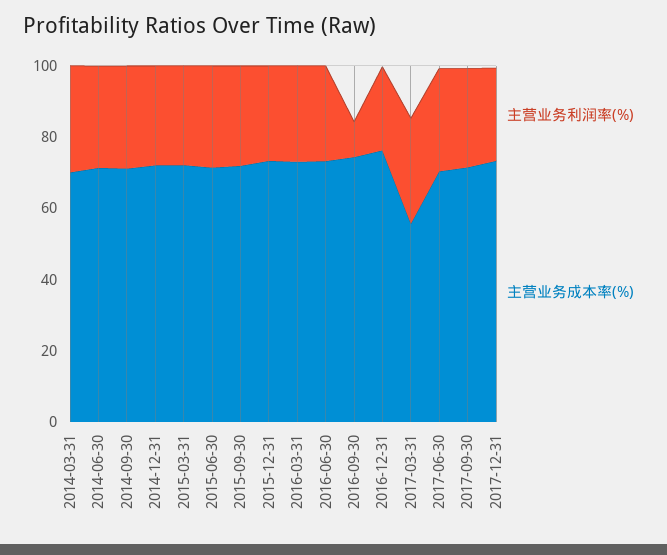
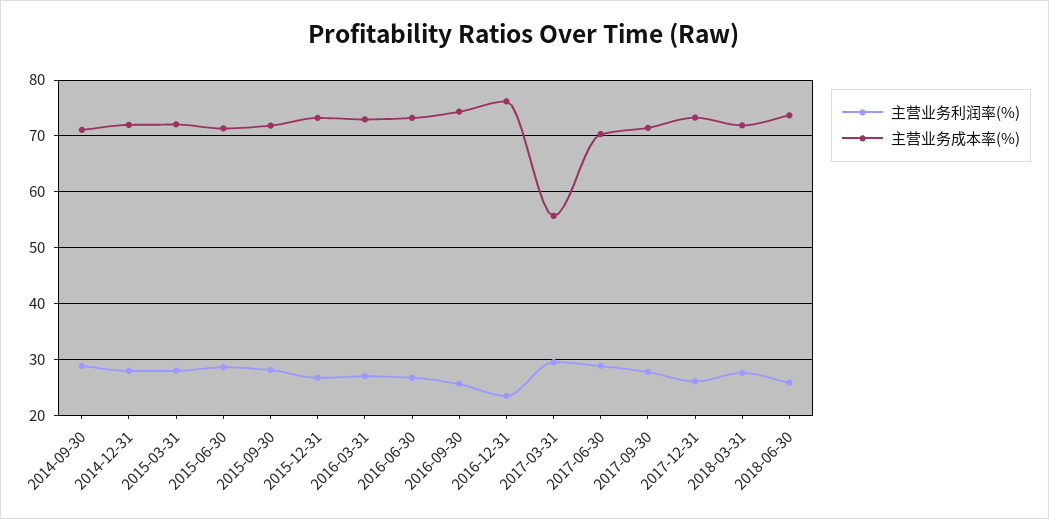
主营业务利润率(%), 2014-03-31: 30 -> none
主营业务成本率(%), 2014-03-31: 70 -> none
主营业务利润率(%), 2014-06-30: 30 -> none
主营业务成本率(%), 2014-06-30: 70 -> none
主营业务利润率(%), 2016-09-30: 10 -> 26
主营业务利润率(%), 2018-03-31: none -> 28
主营业务成本率(%), 2018-03-31: none -> 72
主营业务利润率(%), 2018-06-30: none -> 26
主营业务成本率(%), 2018-06-30: none -> 74

